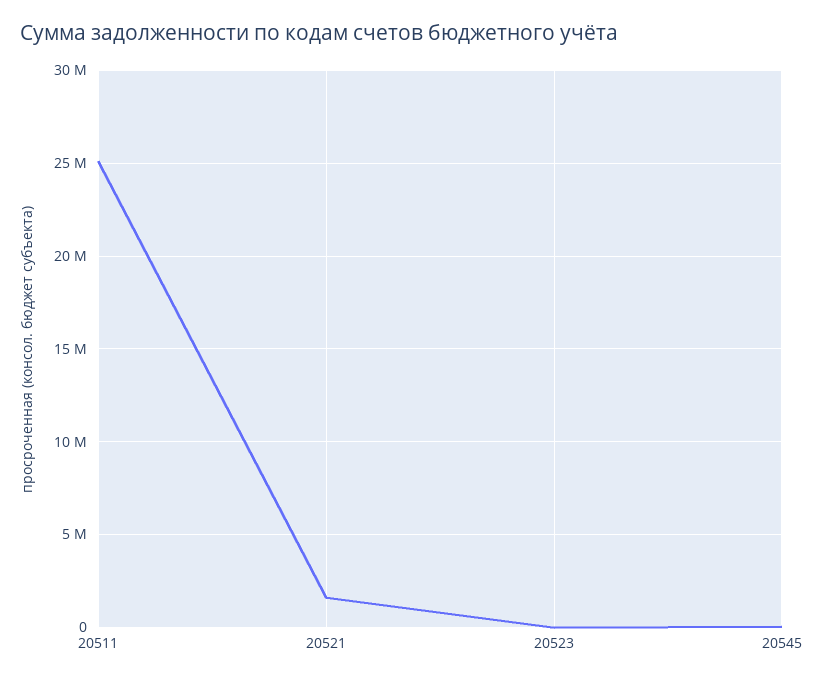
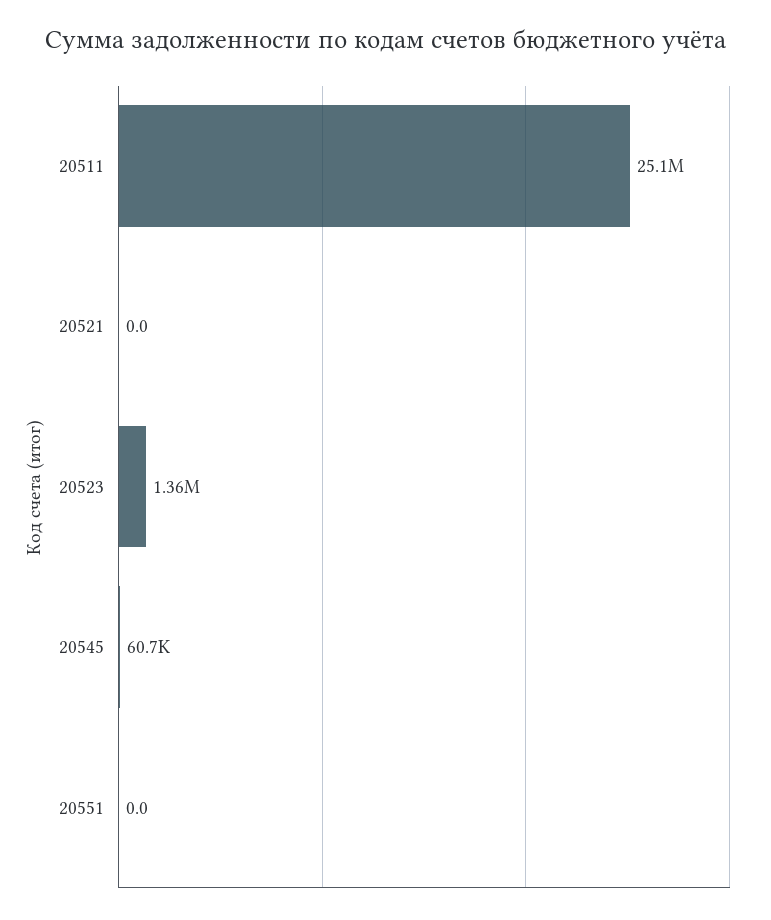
20521: 1500000 -> 0
20523: 0 -> 1360000
20551: none -> 0

